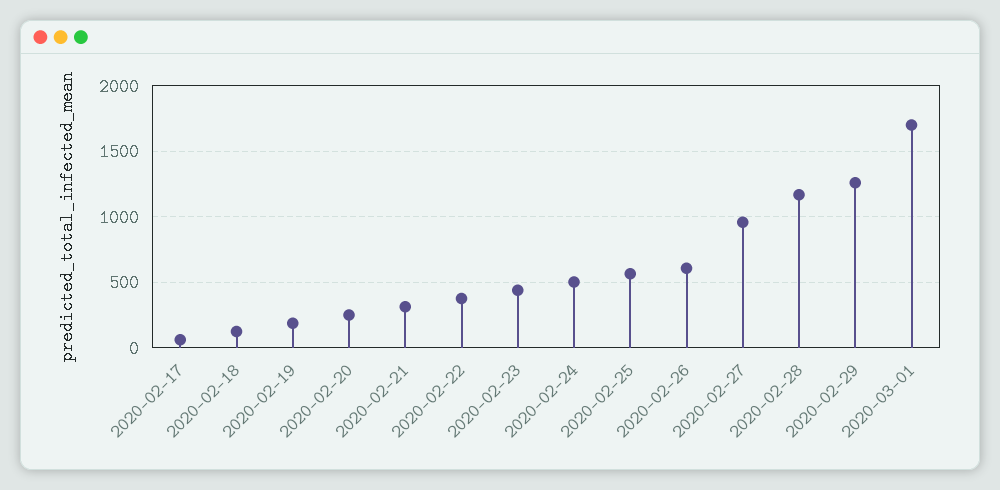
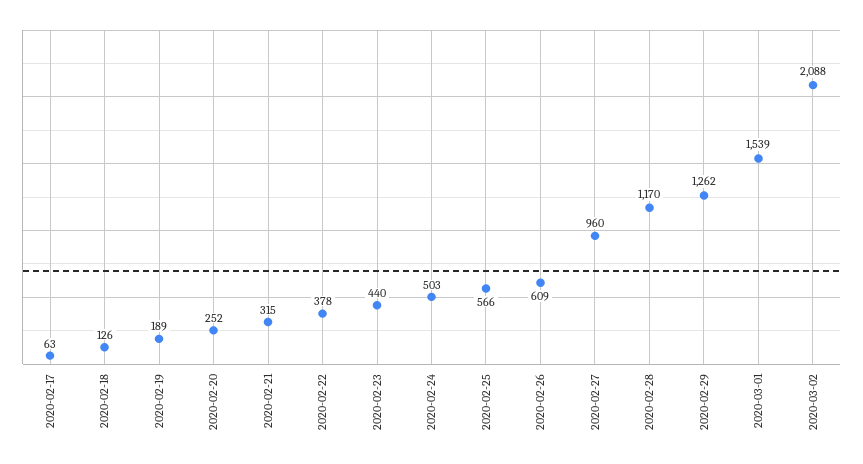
2020-03-01: 1700 -> 1539
2020-03-02: none -> 2088

